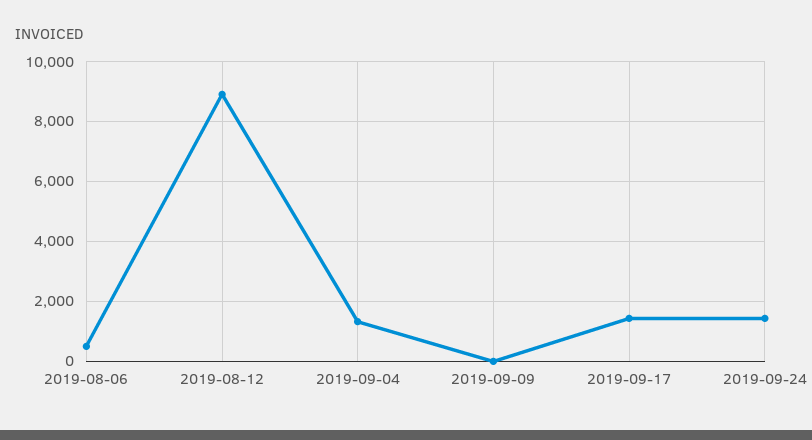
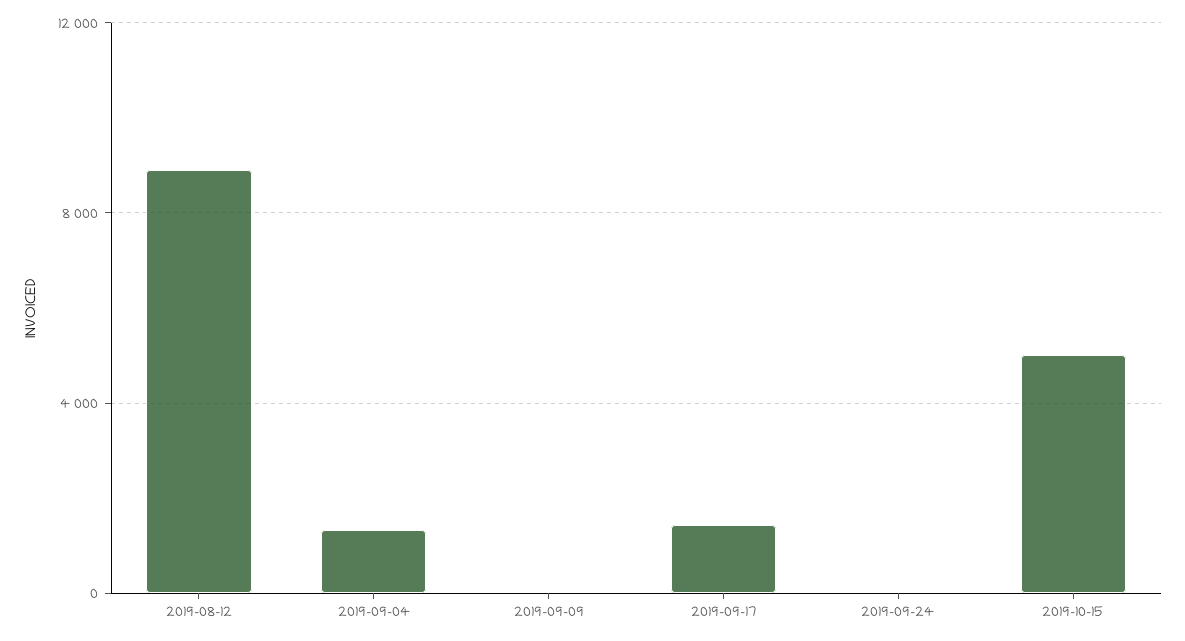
2019-08-06: 500 -> none
2019-09-24: 1500 -> 0
2019-10-15: none -> 5000

